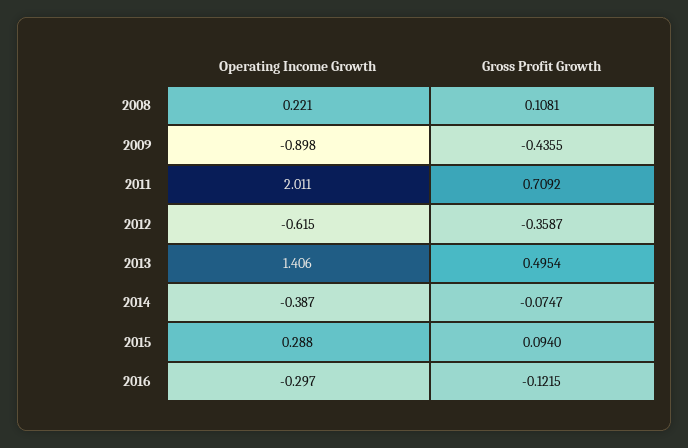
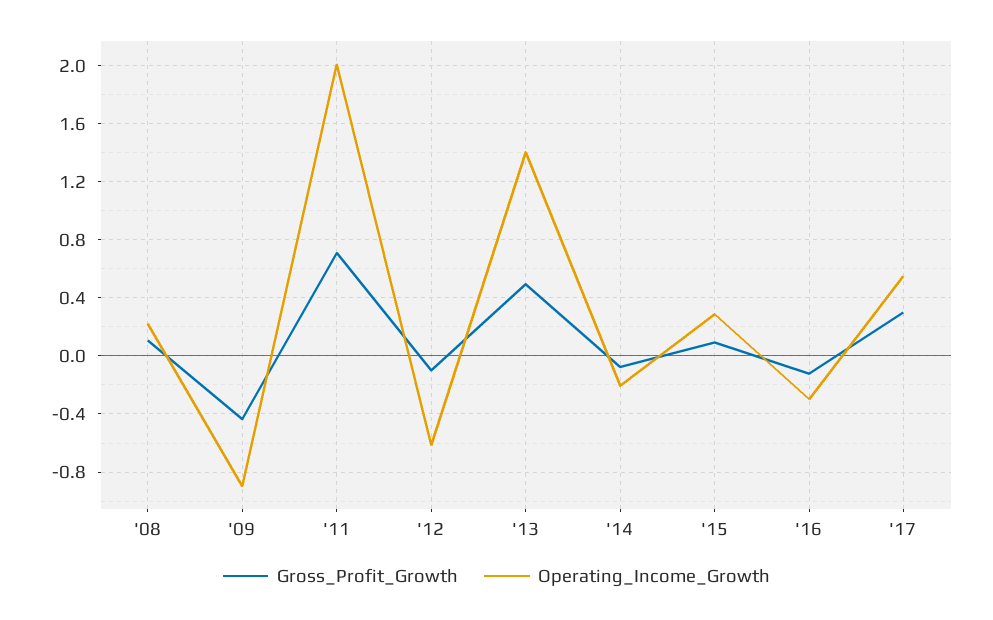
Gross Profit Growth, 2012: -0.3587 -> -0.1
Operating Income Growth, 2014: -0.387 -> -0.2
Gross Profit Growth, '17: none -> 0.3
Operating Income Growth, '17: none -> 0.55

